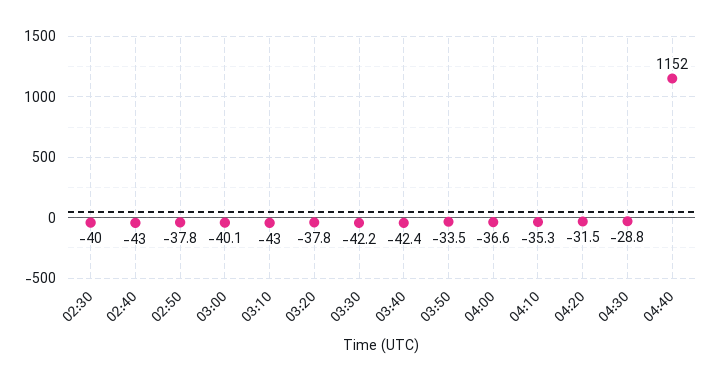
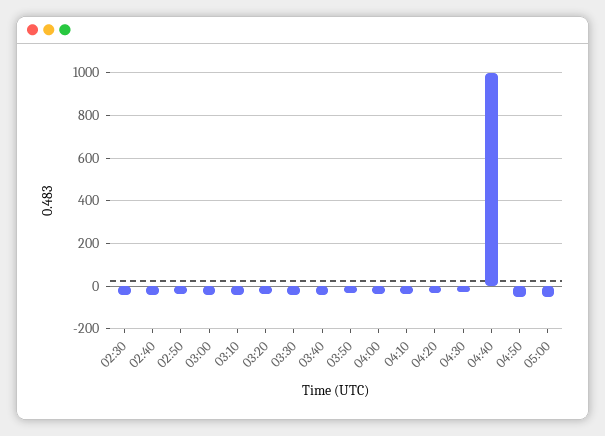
04:40: 1152 -> 1000
04:50: none -> -50
05:00: none -> -50

